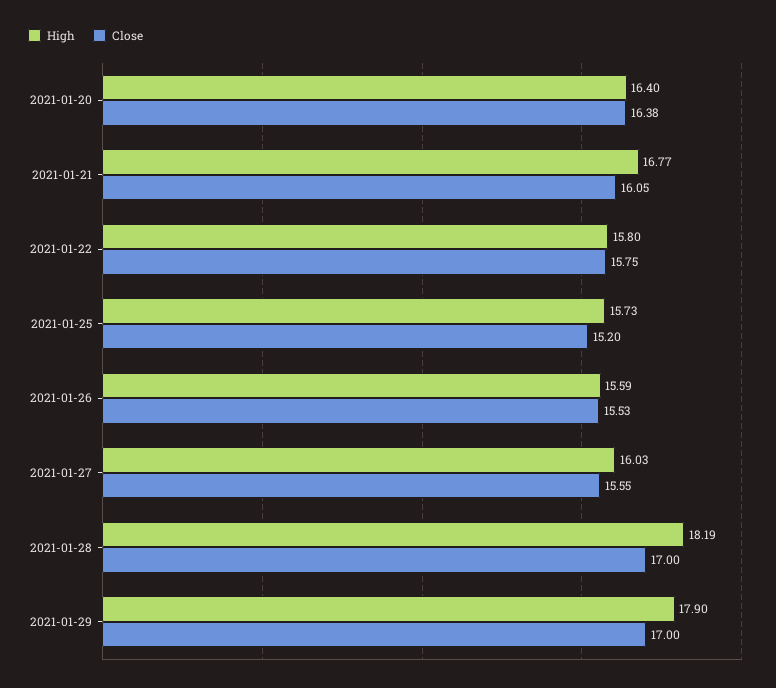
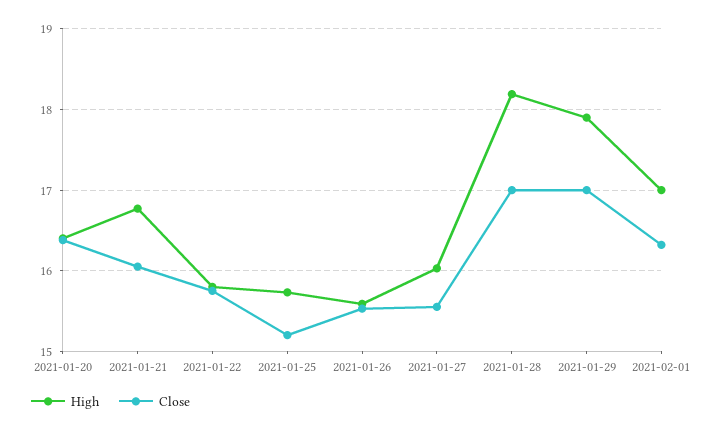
High, 2021-02-01: none -> 17
Close, 2021-02-01: none -> 16.3

